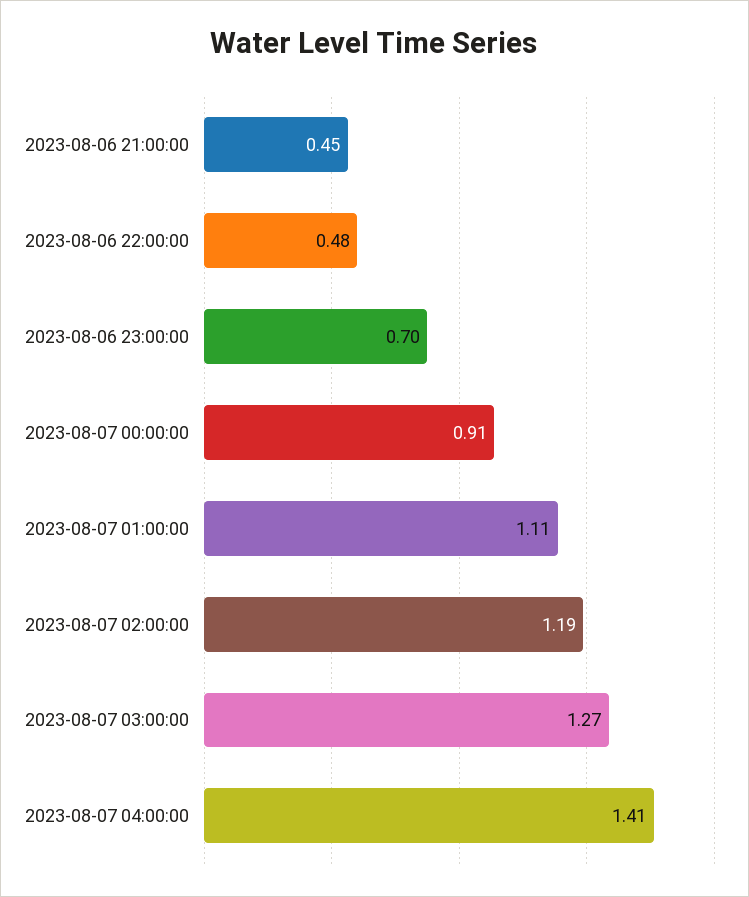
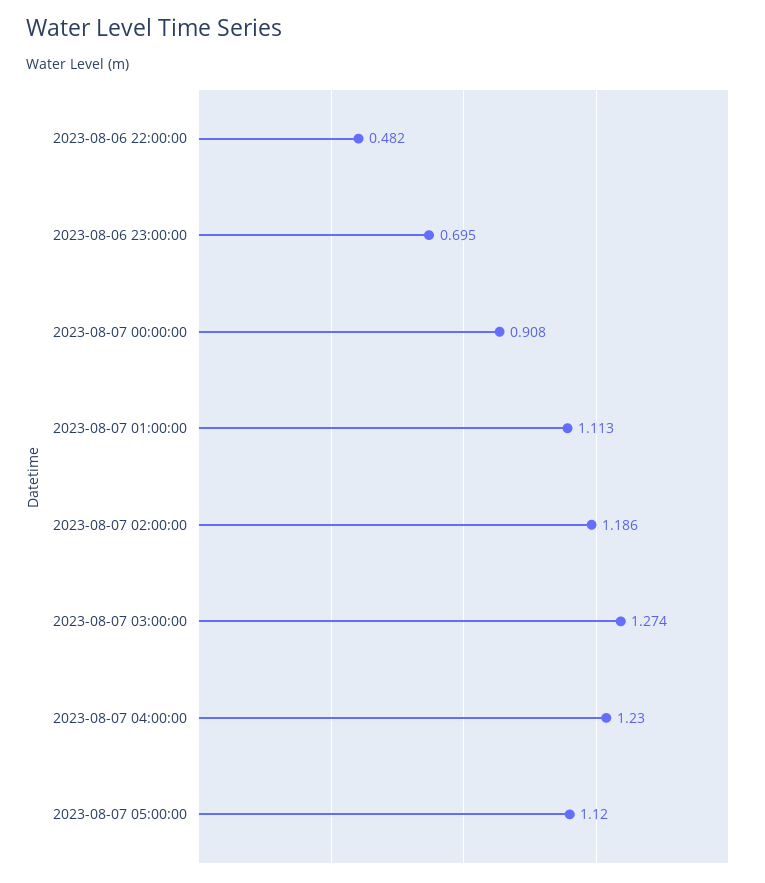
2023-08-06 21:00:00: 0.45 -> none
2023-08-07 04:00:00: 1.41 -> 1.23
2023-08-07 05:00:00: none -> 1.12

